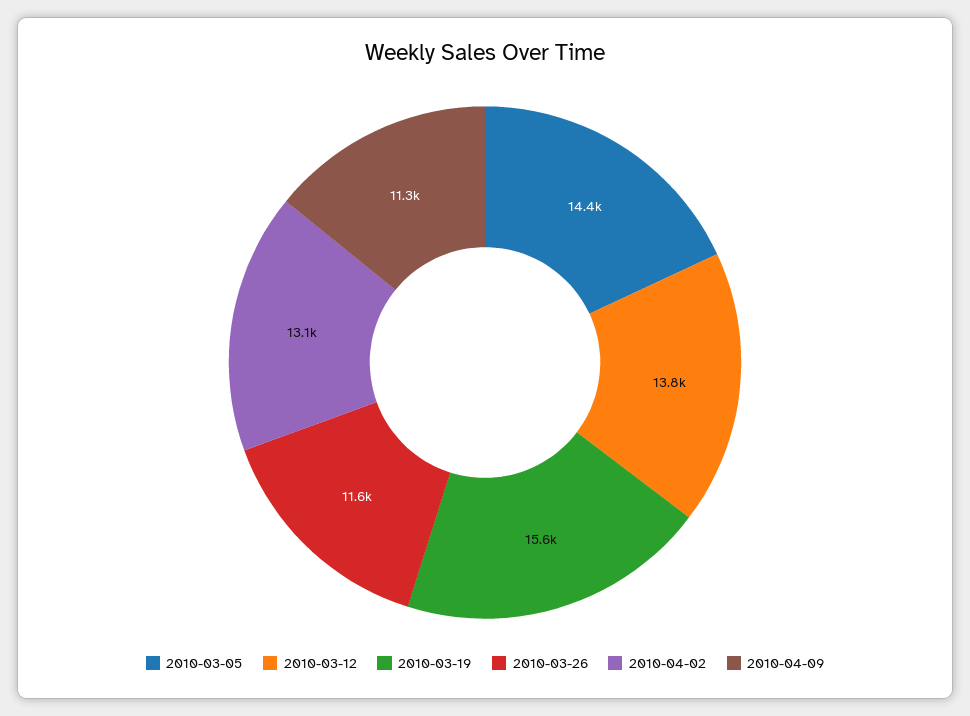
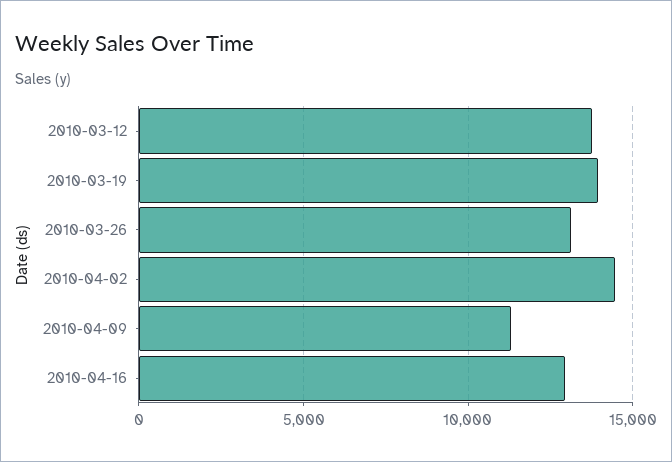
2010-03-05: 14400 -> none
2010-03-19: 15600 -> 14000
2010-03-26: 11600 -> 13000
2010-04-02: 13100 -> 14500
2010-04-16: none -> 13000

